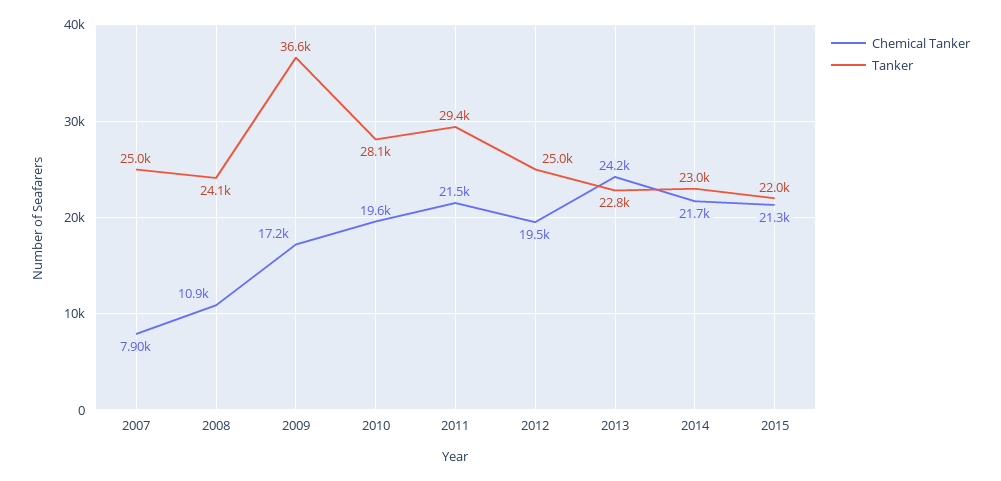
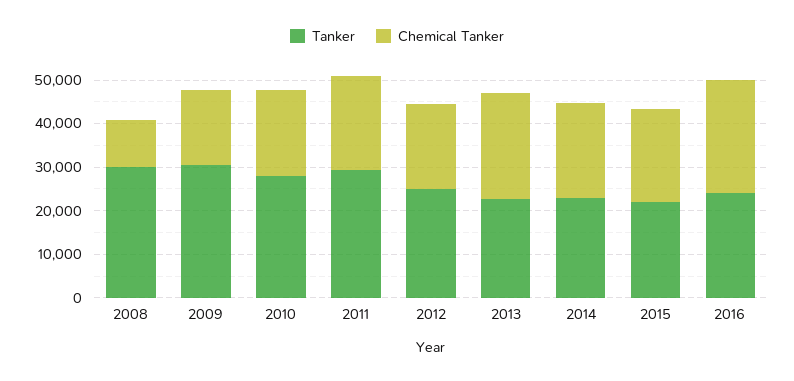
Chemical Tanker, 2007: 7900 -> none
Tanker, 2007: 25000 -> none
Tanker, 2008: 24100 -> 30000
Tanker, 2009: 36600 -> 30000
Tanker, 2016: none -> 24000
Chemical Tanker, 2016: none -> 26000

